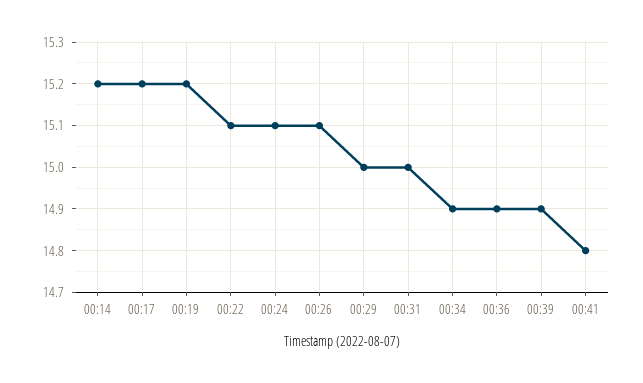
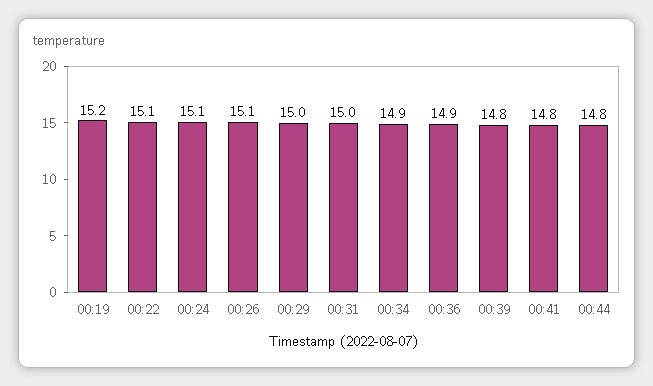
00:14: 15.2 -> none
00:17: 15.2 -> none
00:39: 14.9 -> 14.8
00:44: none -> 14.8

